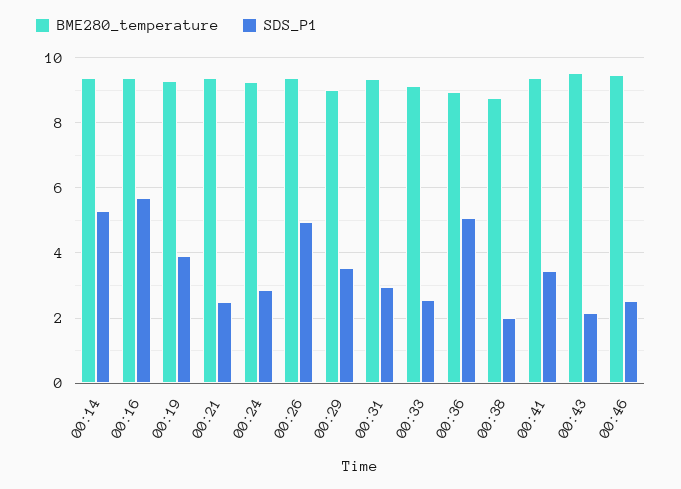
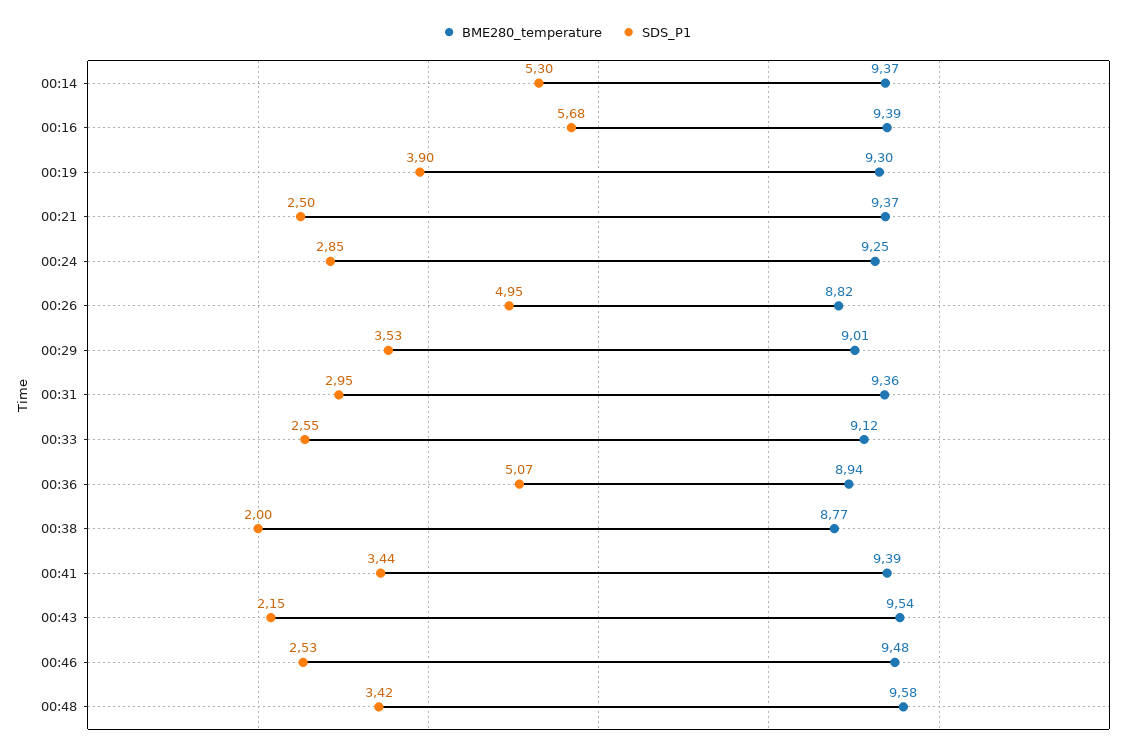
BME280_temperature, 00:26: 9.4 -> 8.82
BME280_temperature, 00:48: none -> 9.58
SDS_P1, 00:48: none -> 3.42

